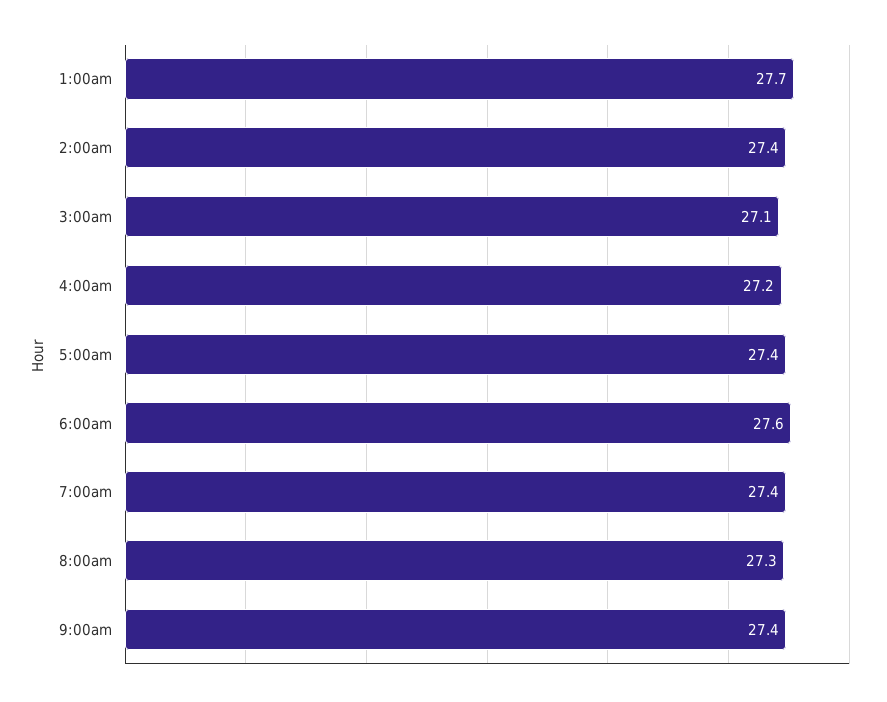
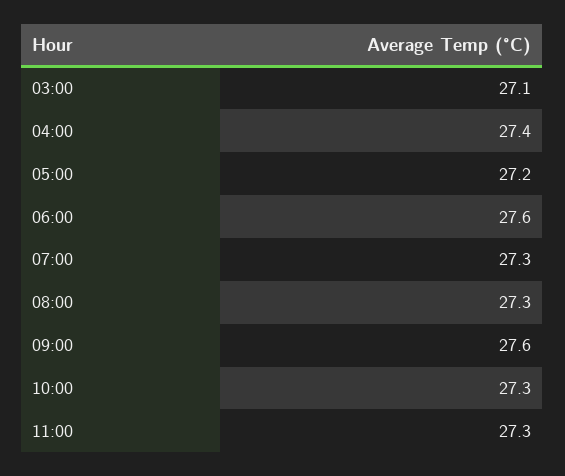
1:00am: 27.7 -> none
2:00am: 27.4 -> none
4:00am: 27.2 -> 27.4
5:00am: 27.4 -> 27.2
7:00am: 27.4 -> 27.3
9:00am: 27.4 -> 27.6
10:00: none -> 27.3
11:00: none -> 27.3

